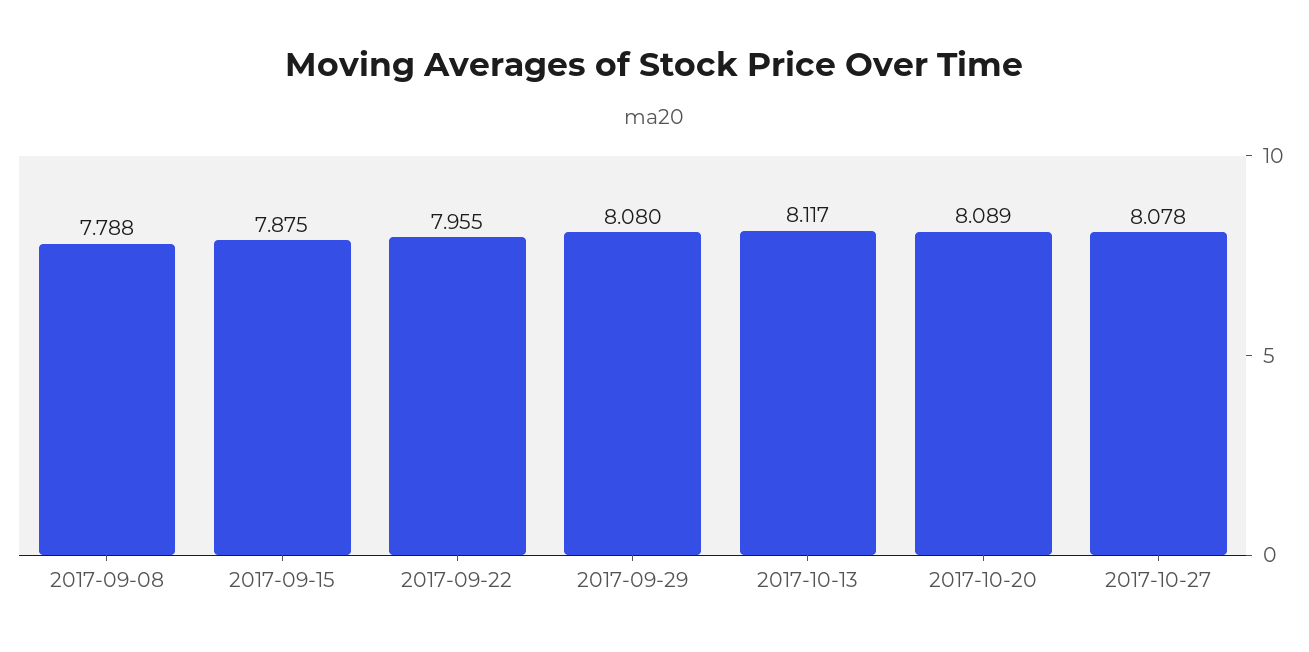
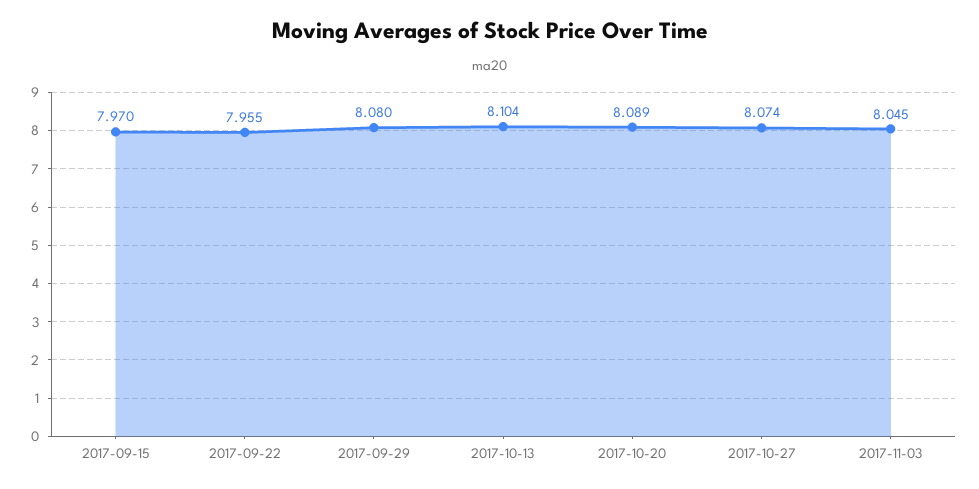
2017-09-08: 7.788 -> none
2017-09-15: 7.875 -> 7.97
2017-10-13: 8.117 -> 8.104
2017-10-27: 8.078 -> 8.074
2017-11-03: none -> 8.045

